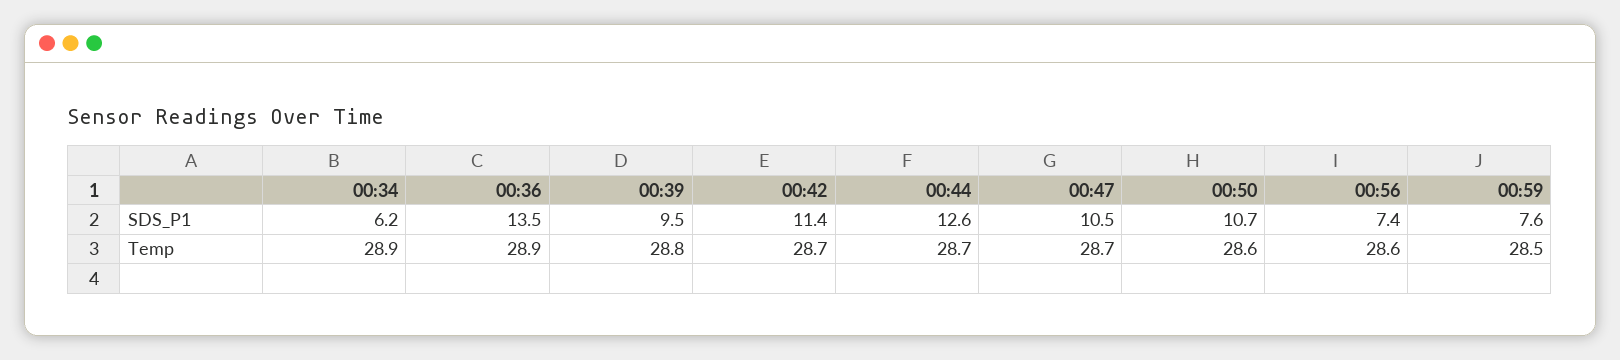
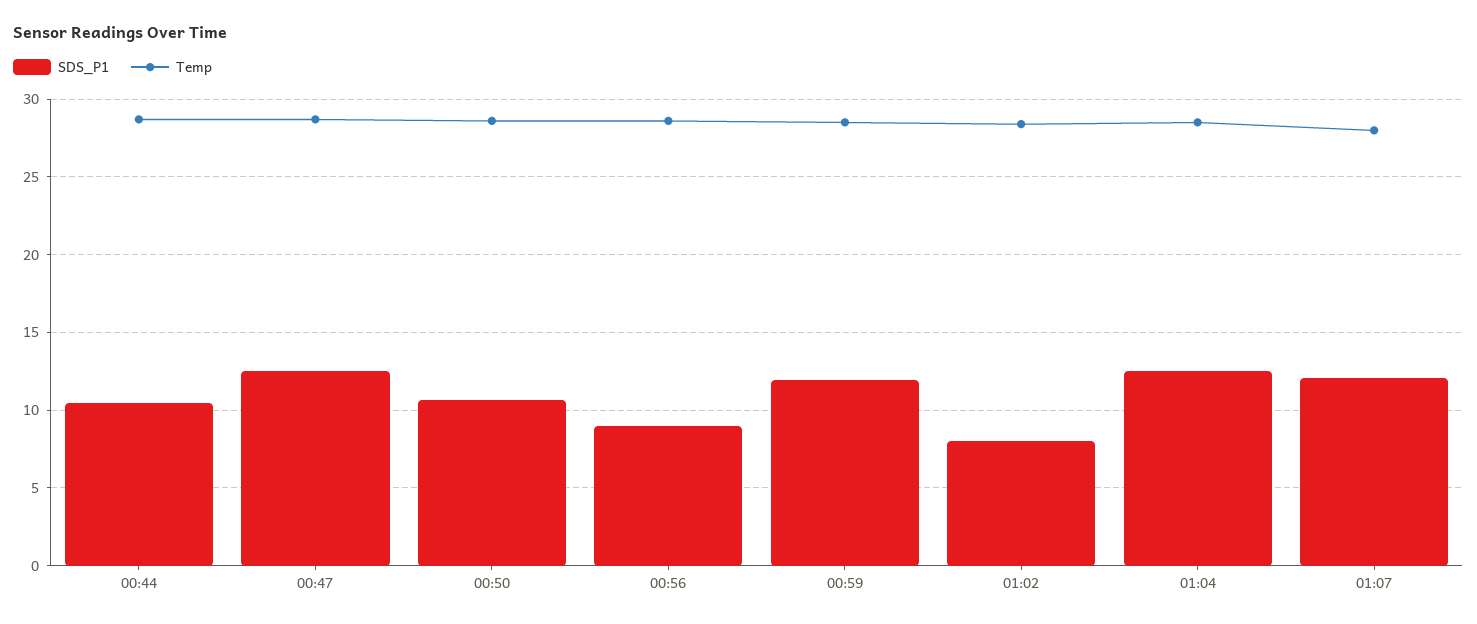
SDS_P1, 00:34: 6.2 -> none
SDS_P1, 00:36: 13.5 -> none
SDS_P1, 00:39: 9.5 -> none
SDS_P1, 00:42: 11.4 -> none
SDS_P1, 00:44: 12.6 -> 10.5
SDS_P1, 00:47: 10.5 -> 12.5
SDS_P1, 00:56: 7.4 -> 9
SDS_P1, 00:59: 7.6 -> 12
Temp, 00:34: 28.9 -> none
Temp, 00:36: 28.9 -> none
Temp, 00:39: 28.8 -> none
Temp, 00:42: 28.7 -> none
SDS_P1, 01:02: none -> 8
Temp, 01:02: none -> 28.5
SDS_P1, 01:04: none -> 12.5
Temp, 01:04: none -> 28.5
SDS_P1, 01:07: none -> 12
Temp, 01:07: none -> 28

